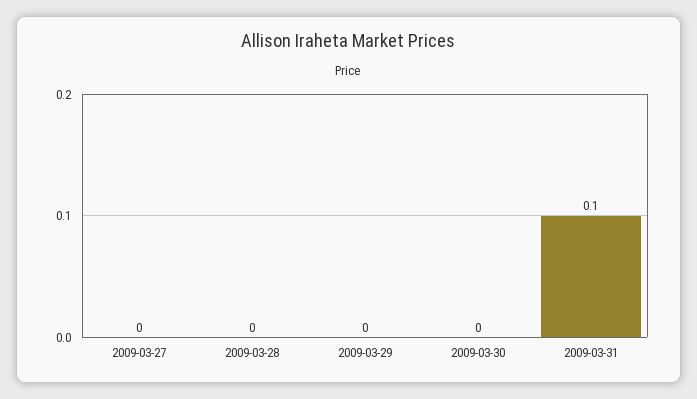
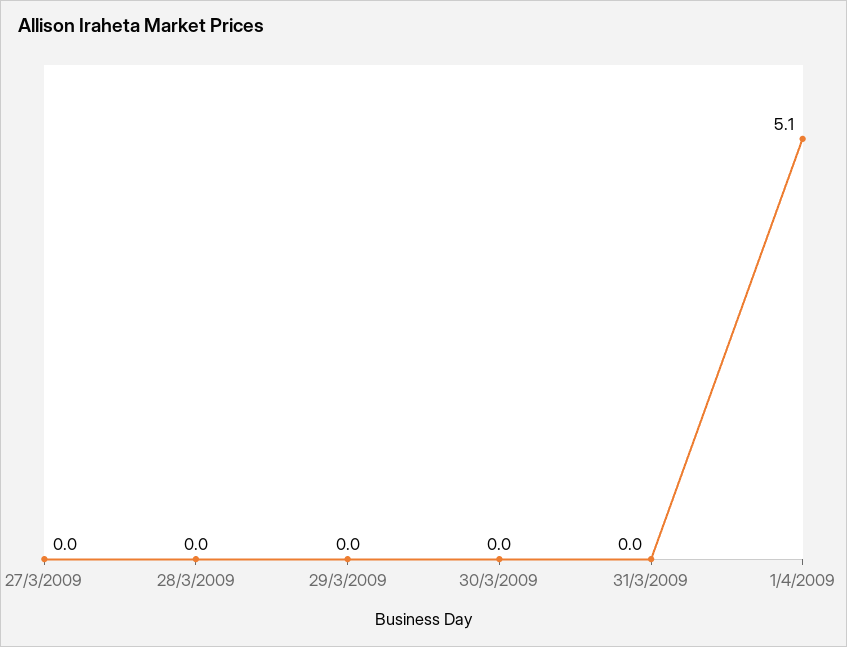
2009-03-31: 0.1 -> 0
1/4/2009: none -> 5.1

